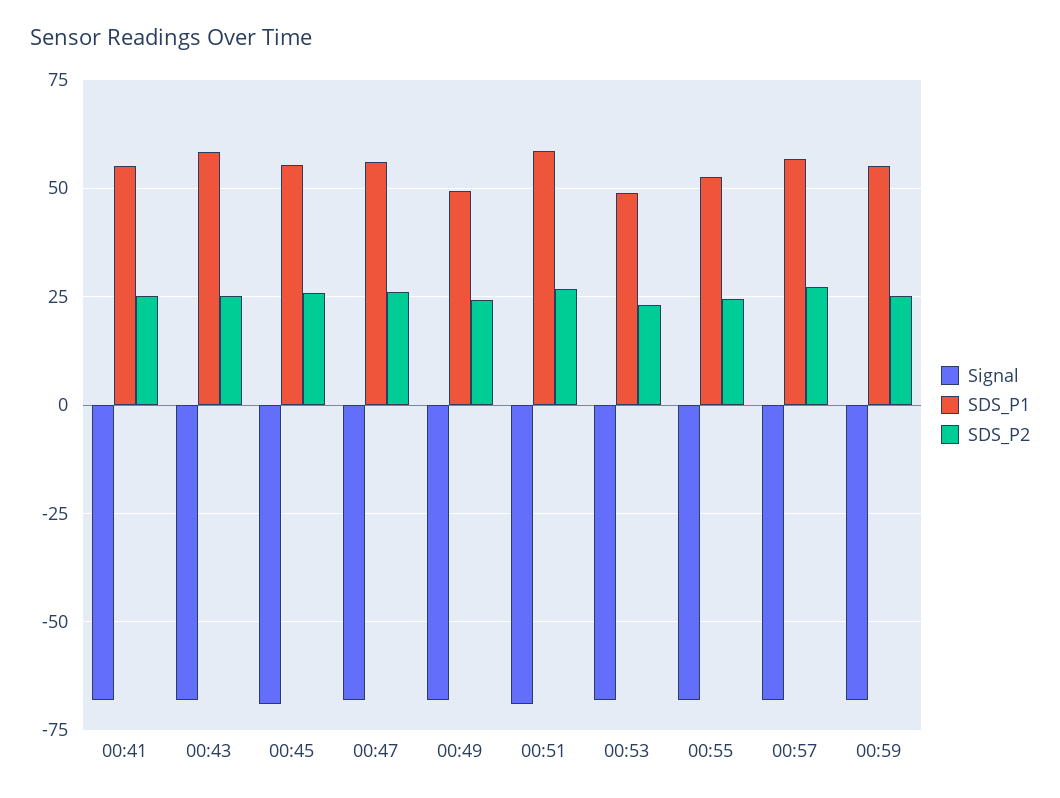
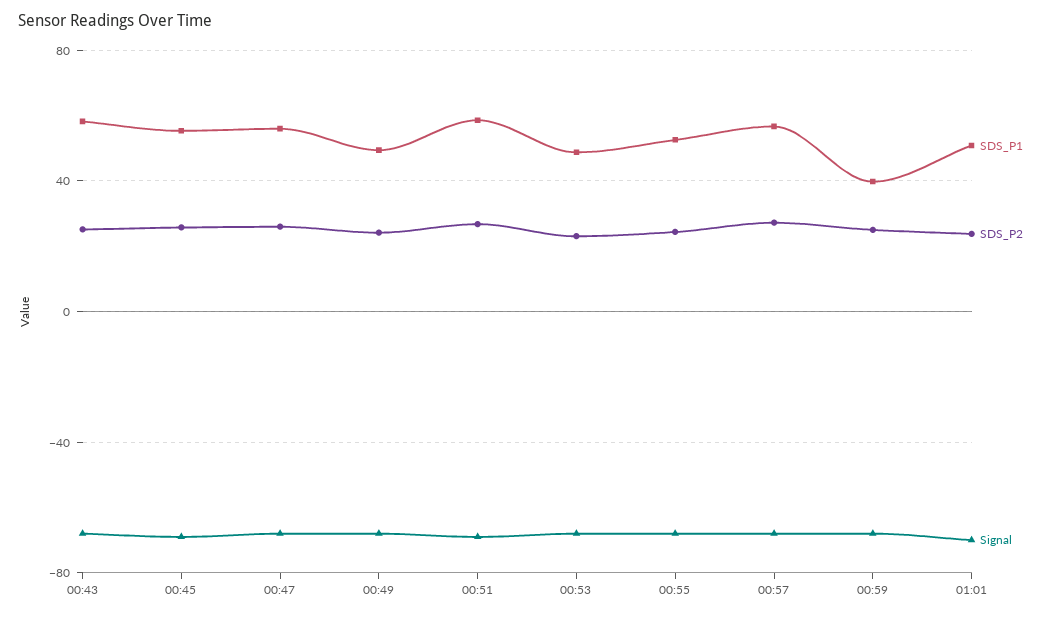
Signal, 00:41: -67.5 -> none
SDS_P1, 00:41: 55 -> none
SDS_P2, 00:41: 25 -> none
SDS_P1, 00:59: 55 -> 40
SDS_P1, 01:01: none -> 50
SDS_P2, 01:01: none -> 25
Signal, 01:01: none -> -70

